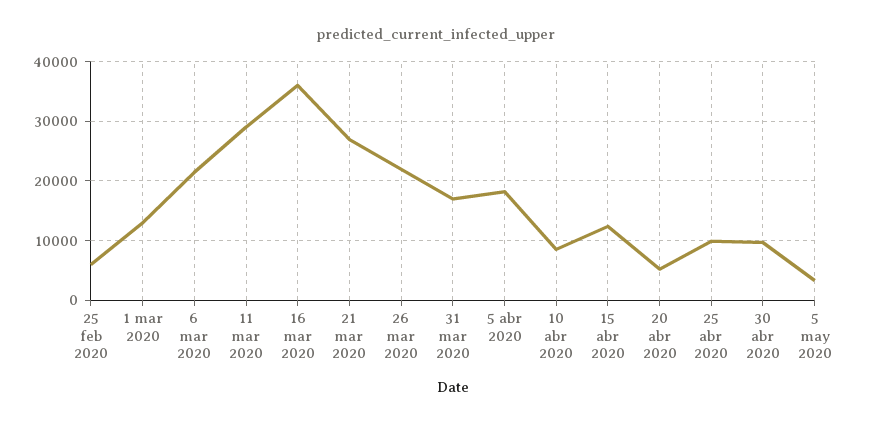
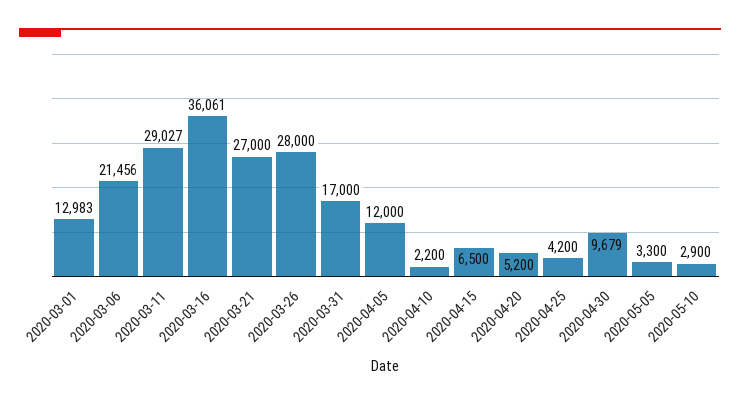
25 feb 2020: 6000 -> none
26 mar 2020: 22000 -> 28000
5 abr 2020: 18000 -> 12000
10 abr 2020: 8000 -> 2200
15 abr 2020: 12000 -> 6500
25 abr 2020: 10000 -> 4200
2020-05-10: none -> 2900

